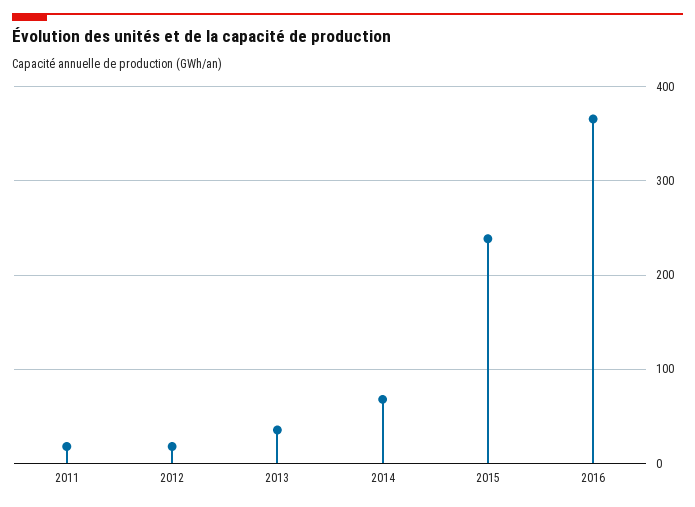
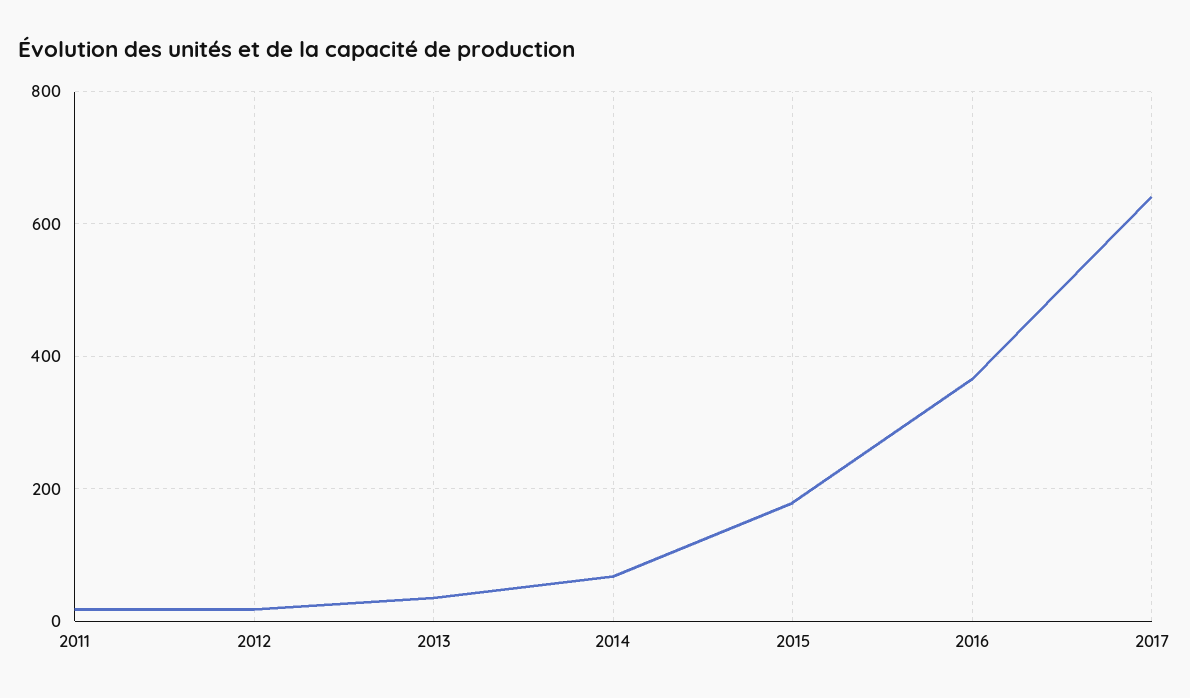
2015: 240 -> 180
2017: none -> 640

